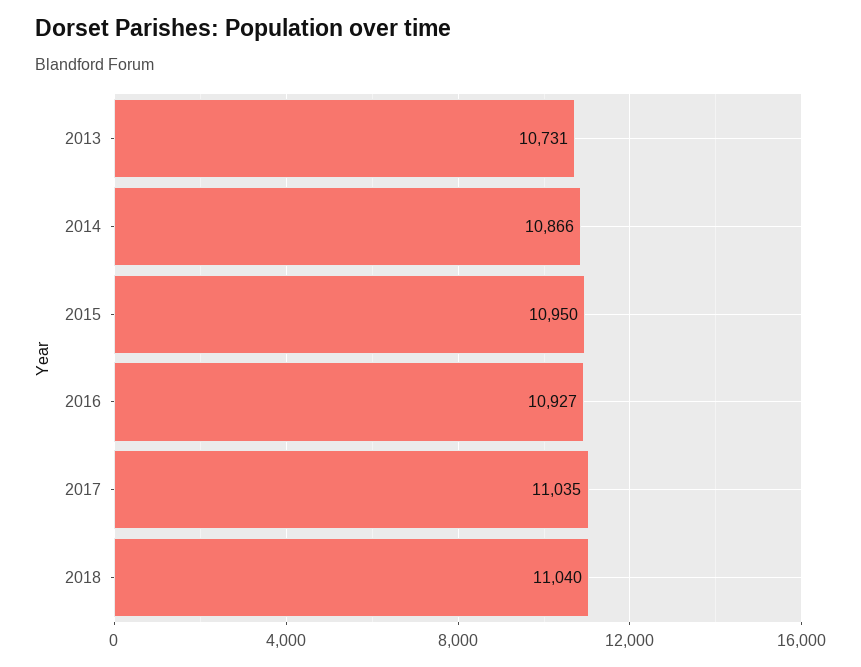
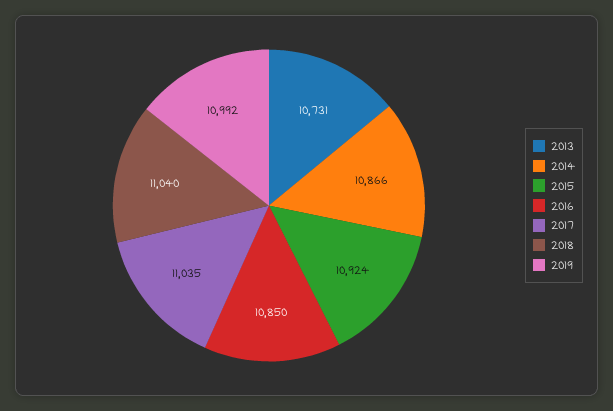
2015: 10950 -> 10924
2016: 10927 -> 10850
2019: none -> 10992

